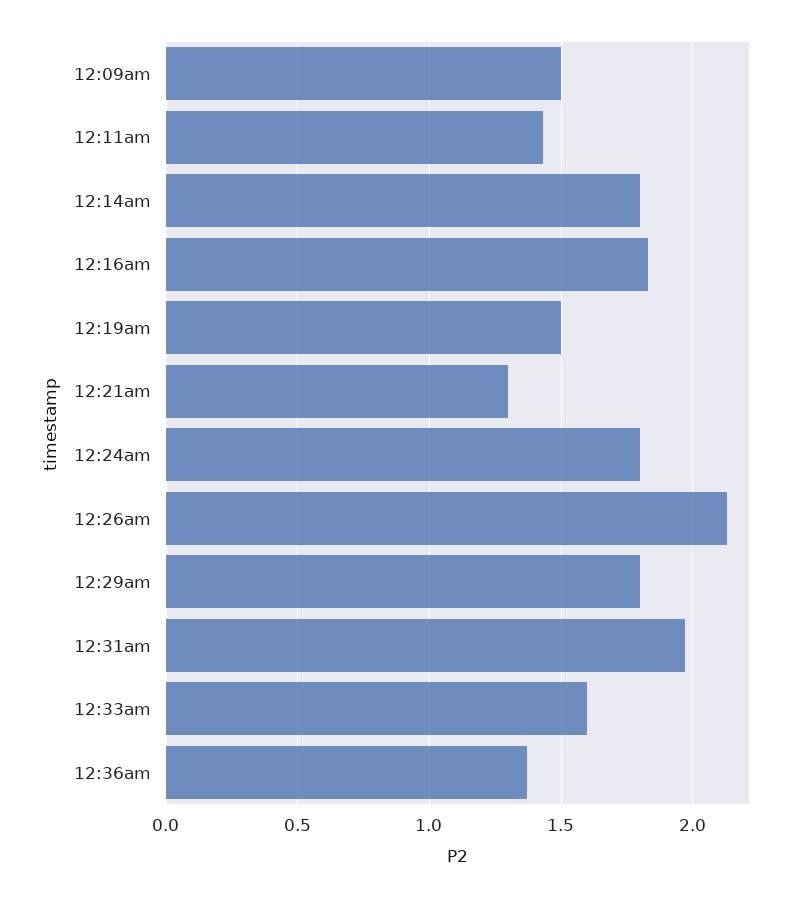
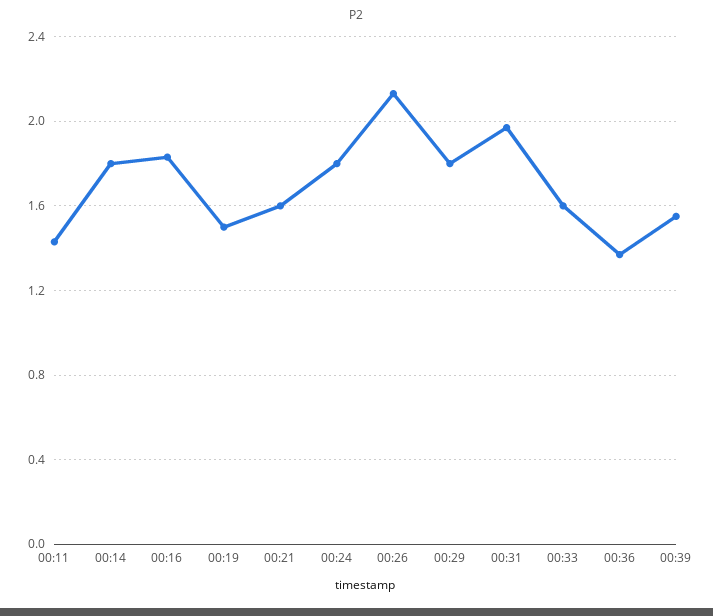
12:09am: 1.5 -> none
12:21am: 1.3 -> 1.6
00:39: none -> 1.55

